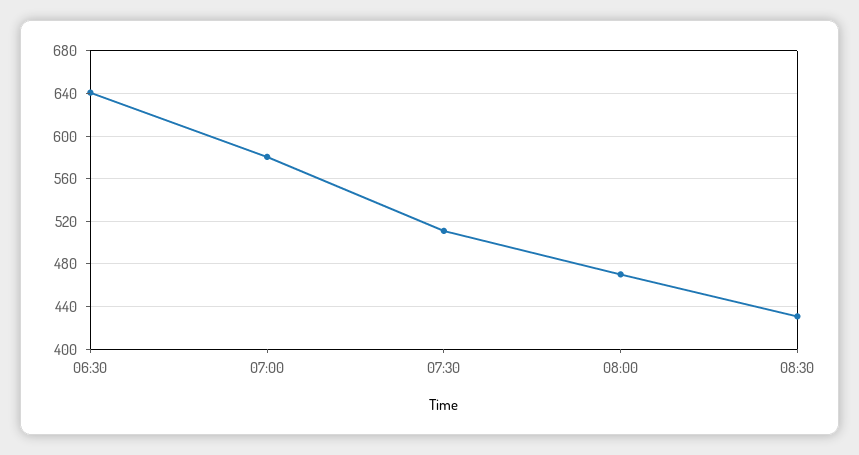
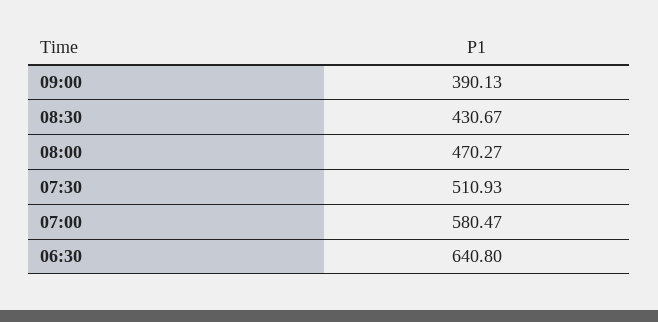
09:00: none -> 390.13

